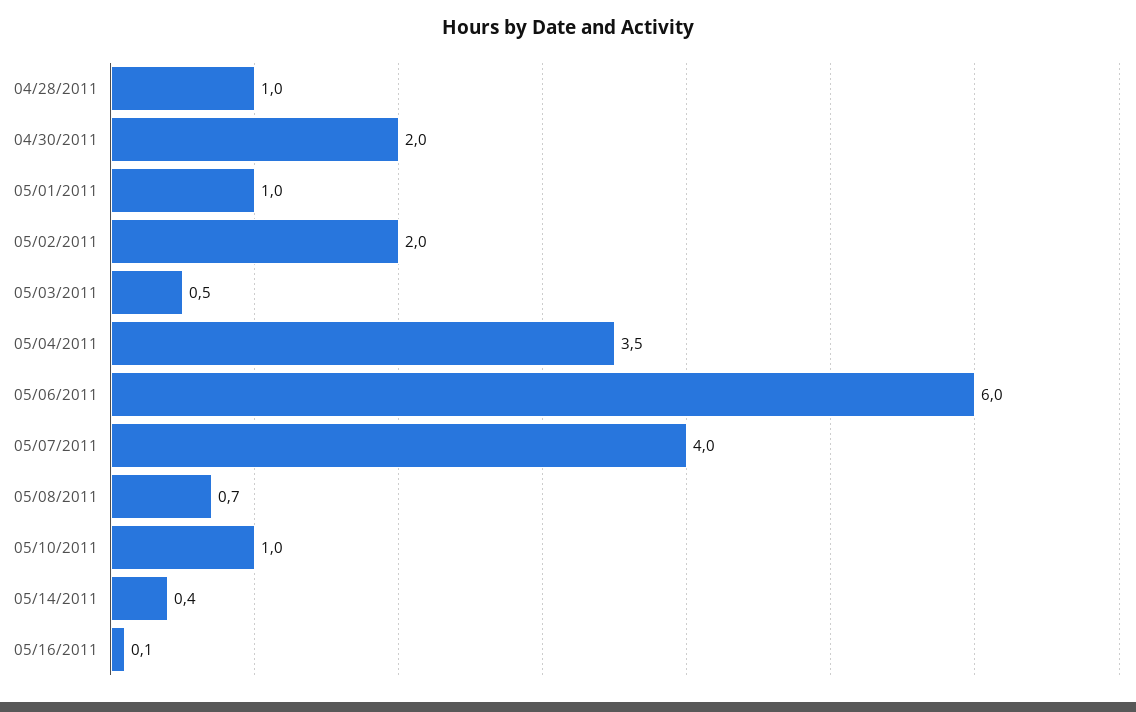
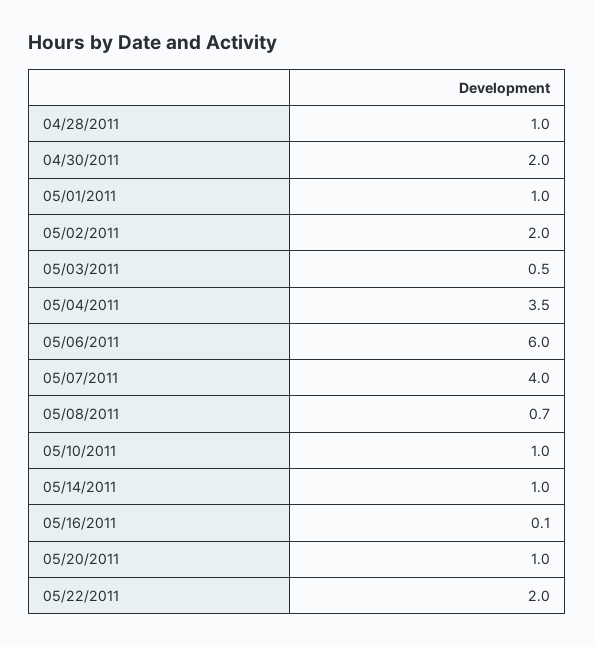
05/14/2011: 0.4 -> 1
05/20/2011: none -> 1
05/22/2011: none -> 2

